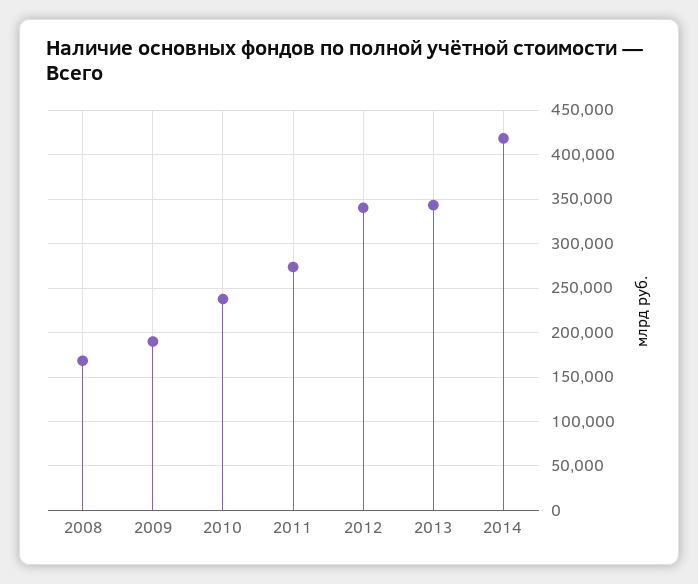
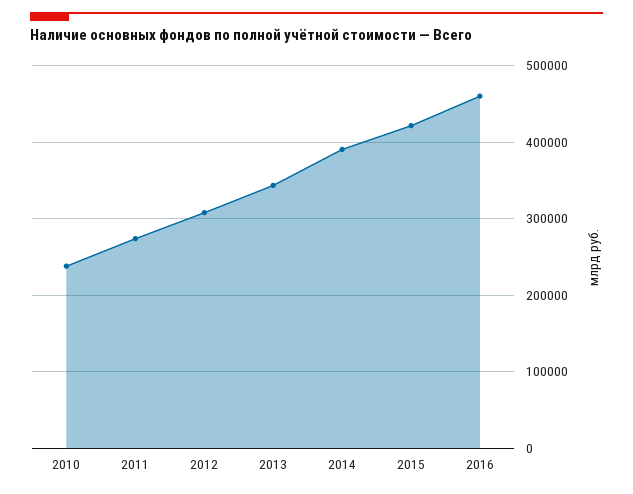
2008: 170000 -> none
2009: 190000 -> none
2012: 340000 -> 310000
2014: 420000 -> 390000
2015: none -> 420000
2016: none -> 460000

